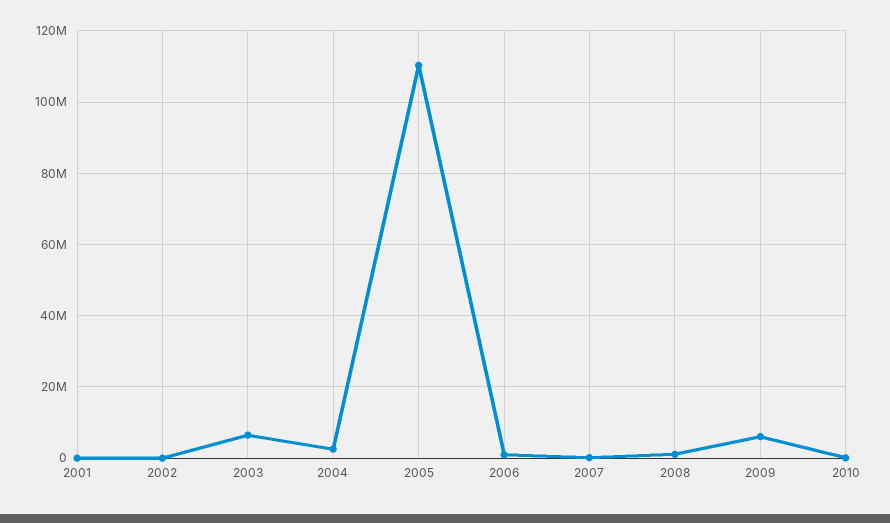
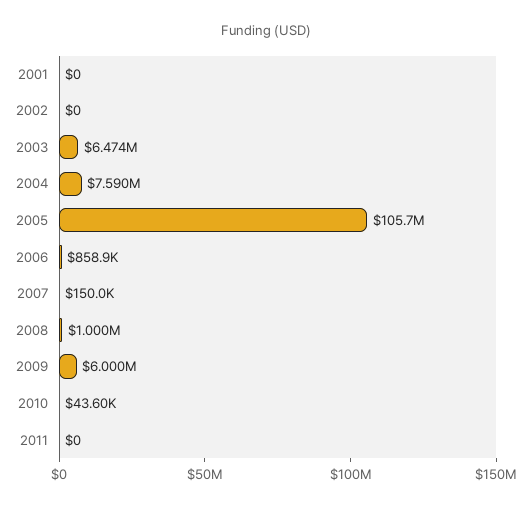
2004: 2000000 -> 7590000
2005: 110000000 -> 105700000
2011: none -> 0

